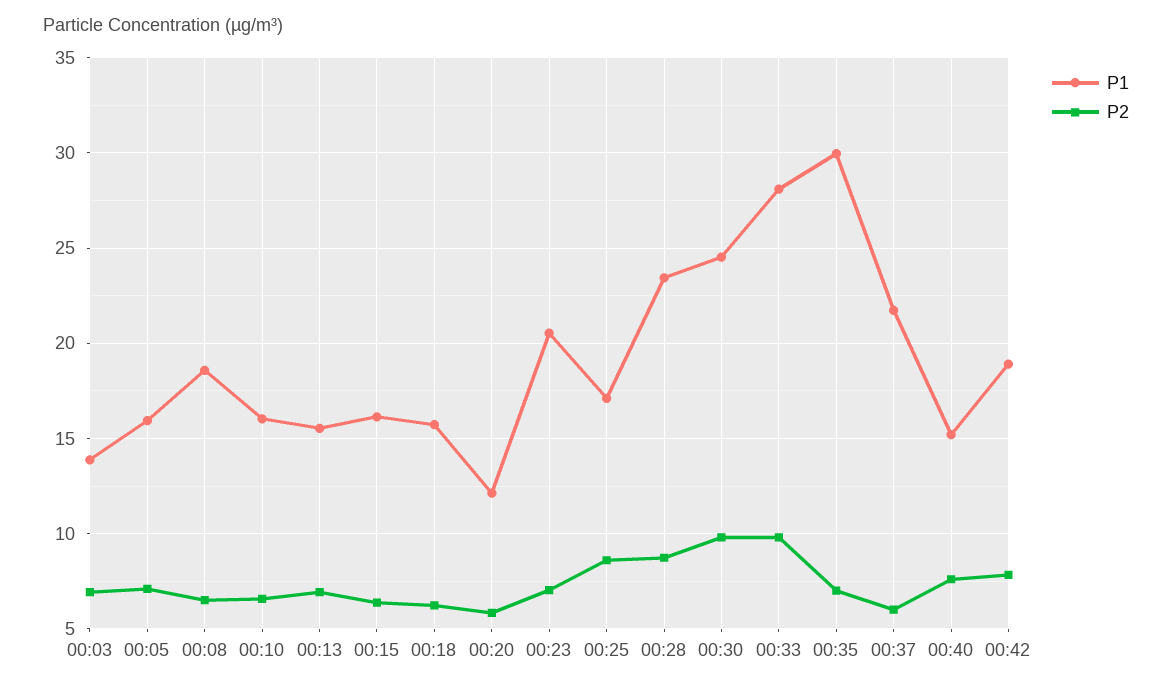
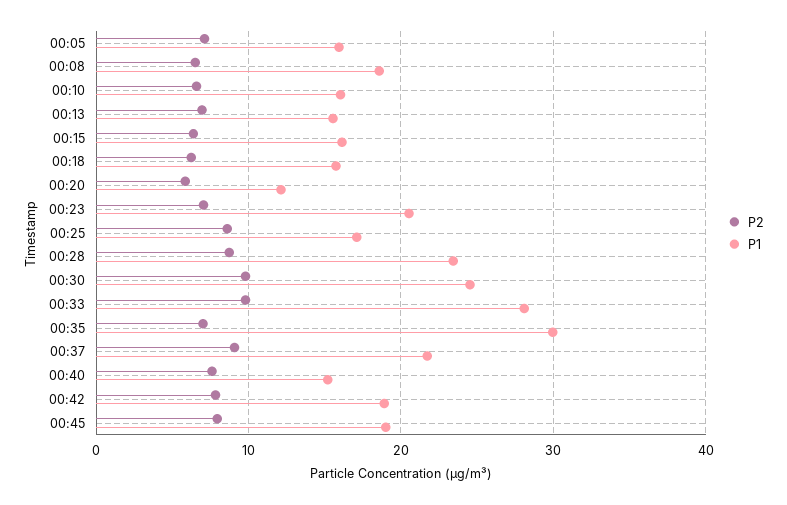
P1, 00:03: 14 -> none
P2, 00:03: 7 -> none
P2, 00:37: 6 -> 9
P2, 00:45: none -> 8
P1, 00:45: none -> 19

